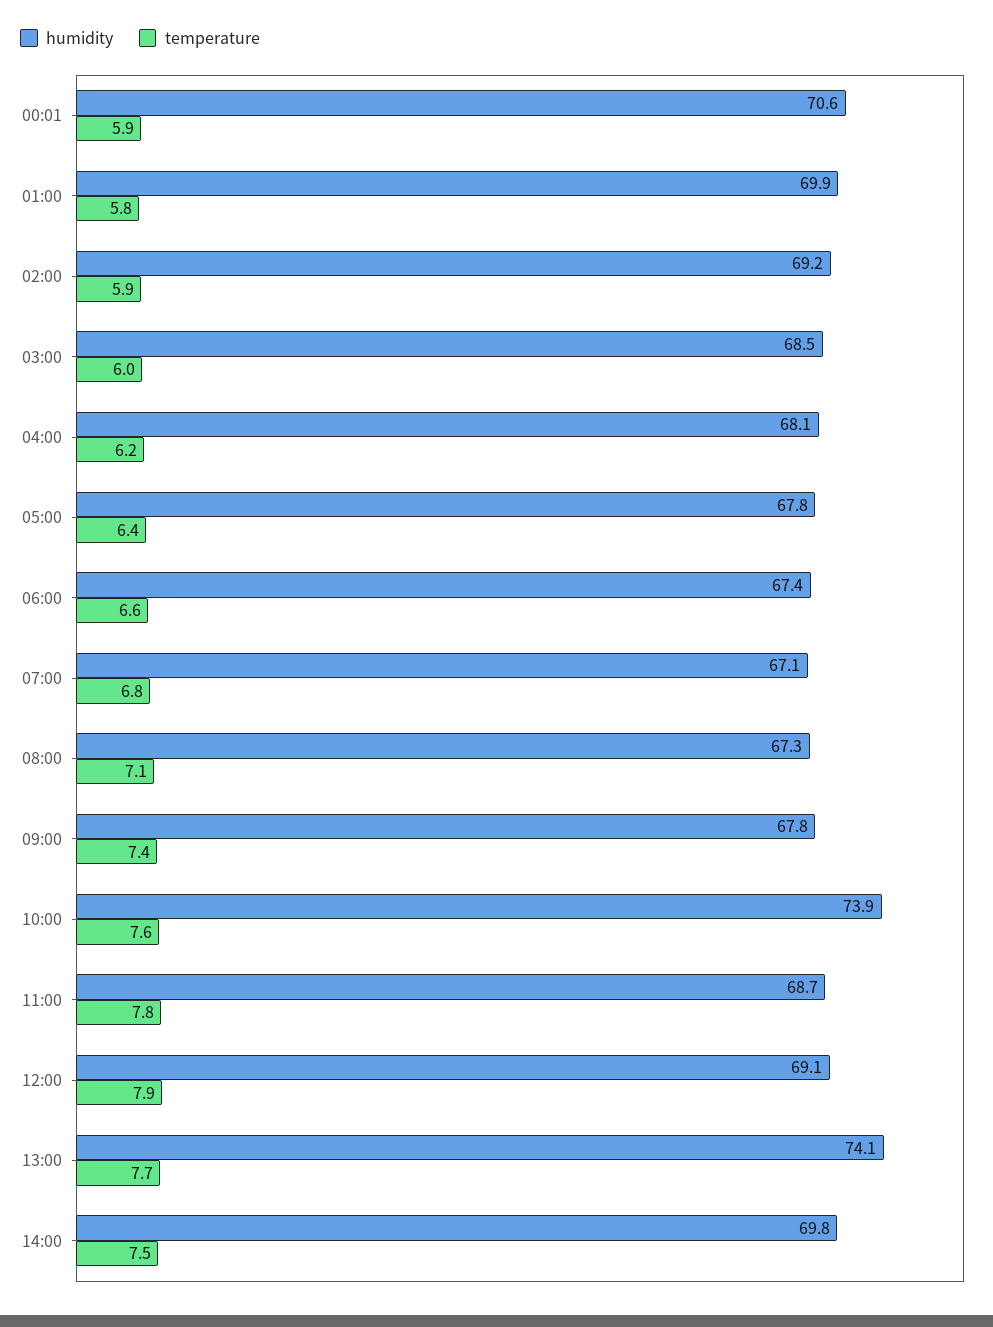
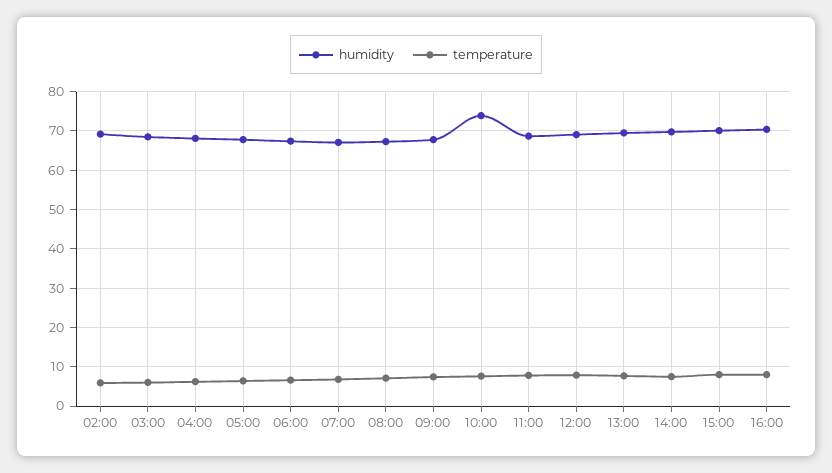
humidity, 00:01: 70.6 -> none
temperature, 00:01: 5.9 -> none
humidity, 01:00: 69.9 -> none
temperature, 01:00: 5.8 -> none
humidity, 13:00: 74.1 -> 70
humidity, 15:00: none -> 70
temperature, 15:00: none -> 8
humidity, 16:00: none -> 70
temperature, 16:00: none -> 8

